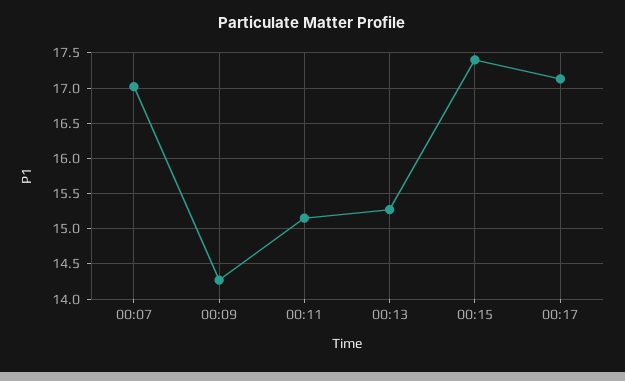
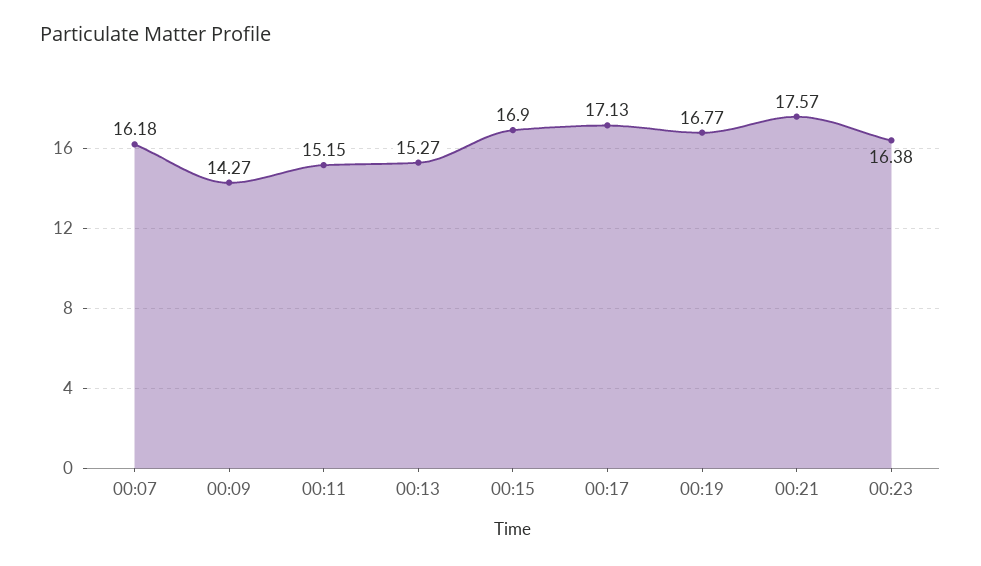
00:07: 17 -> 16.18
00:15: 17.4 -> 16.9
00:19: none -> 16.77
00:21: none -> 17.57
00:23: none -> 16.38

